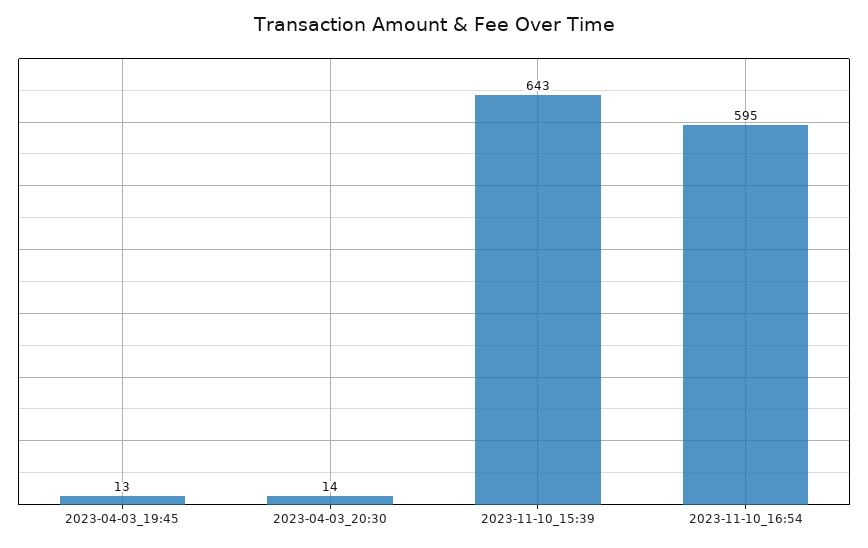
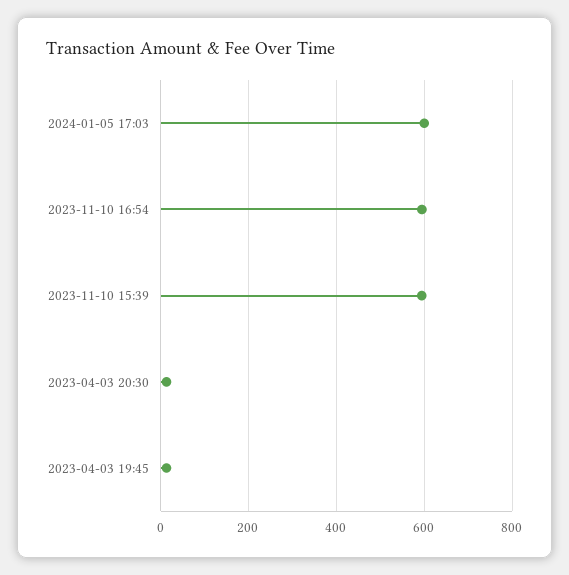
2023-11-10_15:39: 643 -> 600
2024-01-05 17:03: none -> 600

